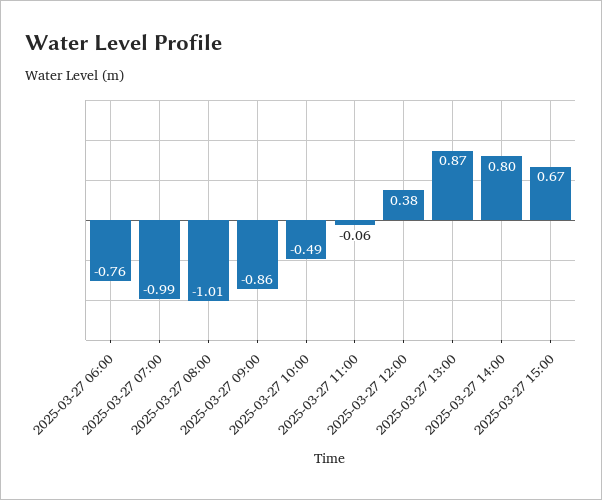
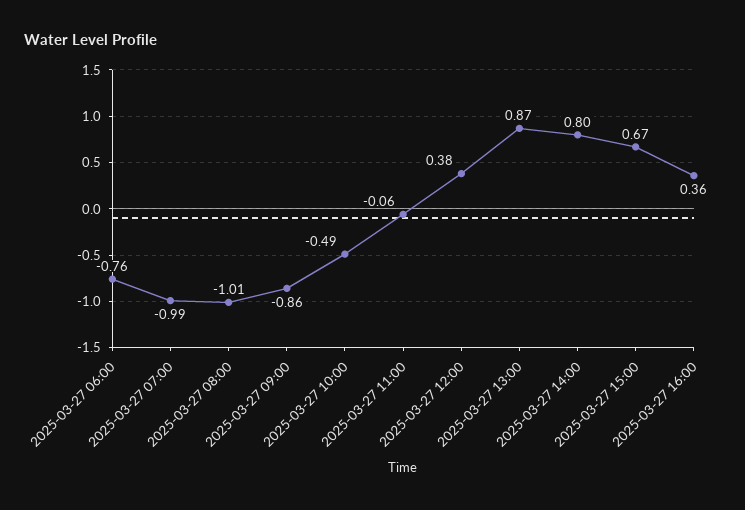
2025-03-27 16:00: none -> 0.36

